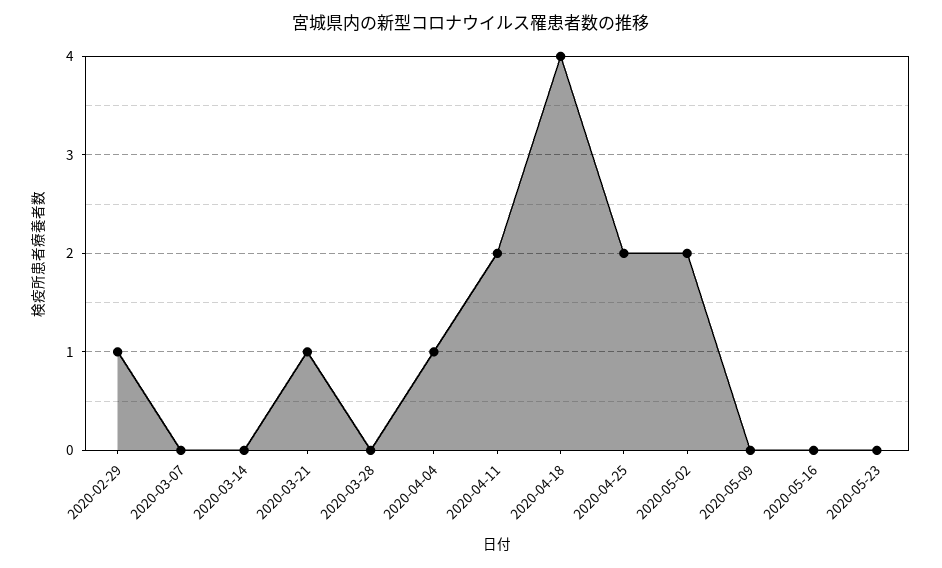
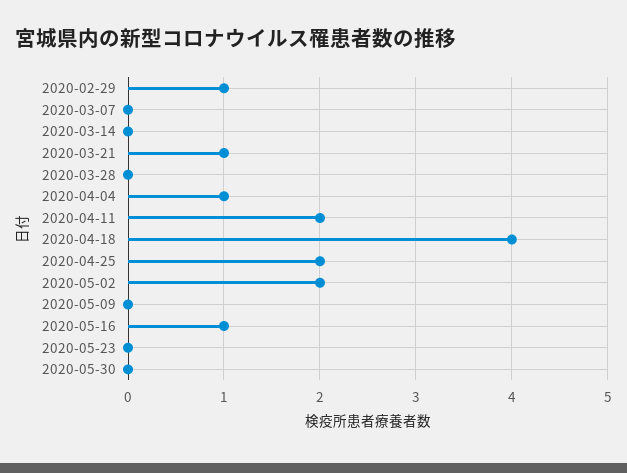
2020-05-16: 0 -> 1
2020-05-30: none -> 0

